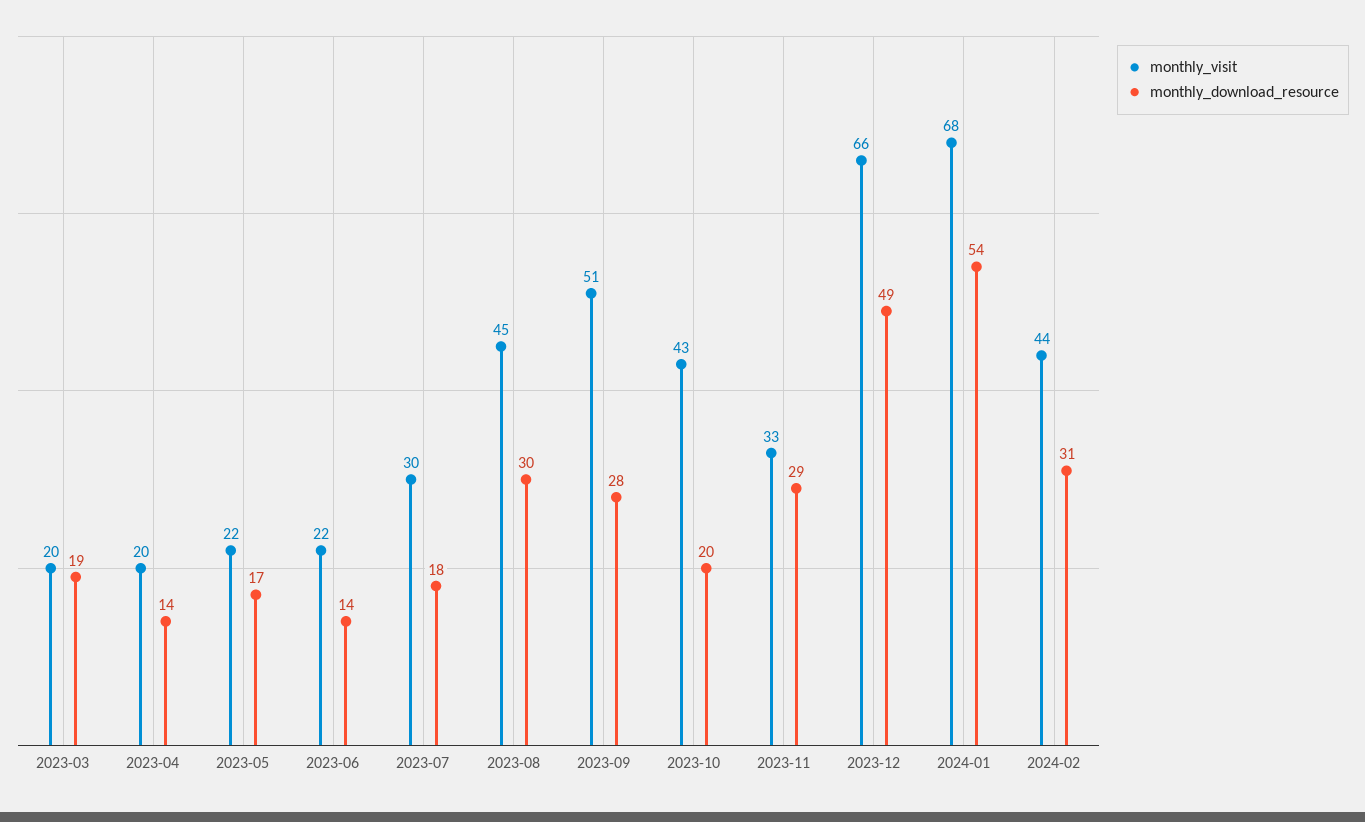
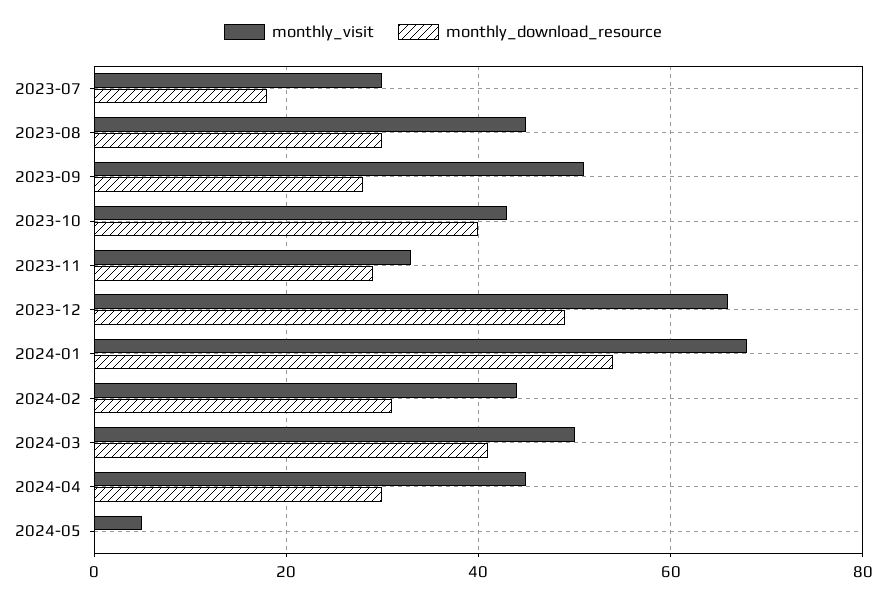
monthly_visit, 2023-03: 20 -> none
monthly_download_resource, 2023-03: 19 -> none
monthly_visit, 2023-04: 20 -> none
monthly_download_resource, 2023-04: 14 -> none
monthly_visit, 2023-05: 22 -> none
monthly_download_resource, 2023-05: 17 -> none
monthly_visit, 2023-06: 22 -> none
monthly_download_resource, 2023-06: 14 -> none
monthly_download_resource, 2023-10: 20 -> 40
monthly_visit, 2024-03: none -> 50
monthly_download_resource, 2024-03: none -> 40
monthly_visit, 2024-04: none -> 45
monthly_download_resource, 2024-04: none -> 30
monthly_visit, 2024-05: none -> 5
monthly_download_resource, 2024-05: none -> 0

